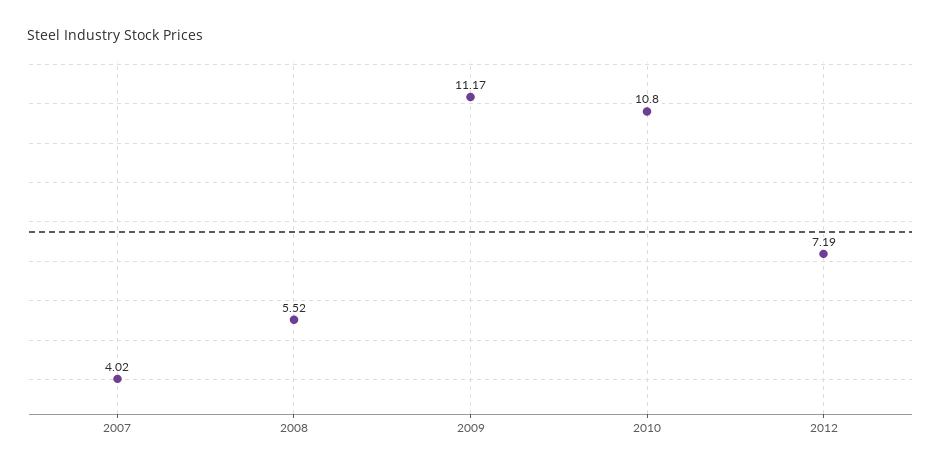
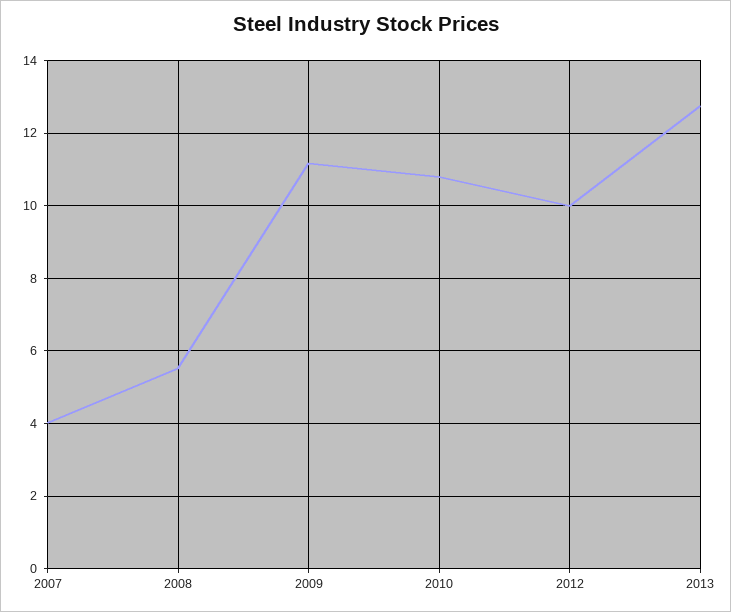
2012: 7.19 -> 10
2013: none -> 12.8

